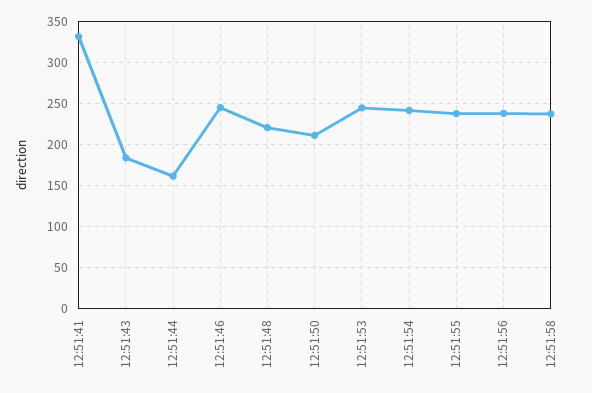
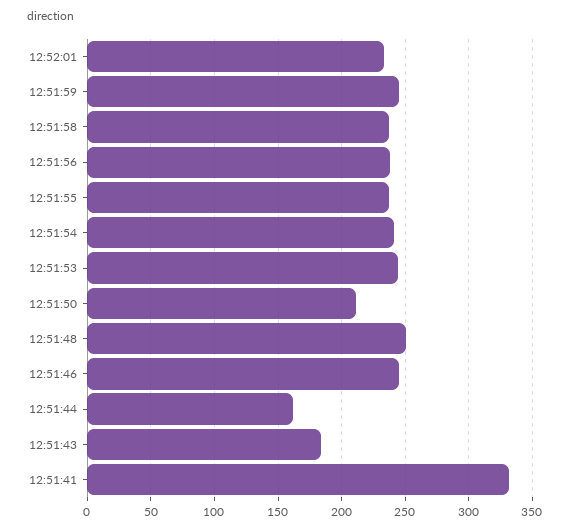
12:51:48: 220 -> 250
12:52:01: none -> 235
12:51:59: none -> 245

